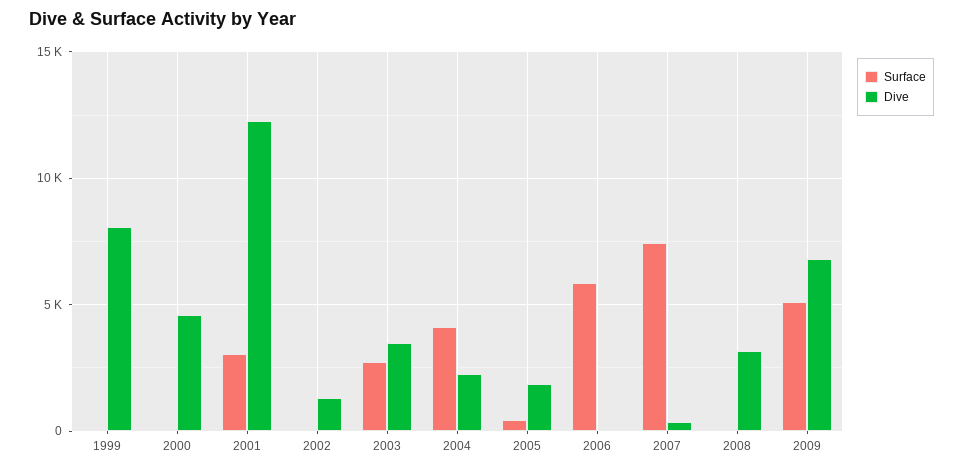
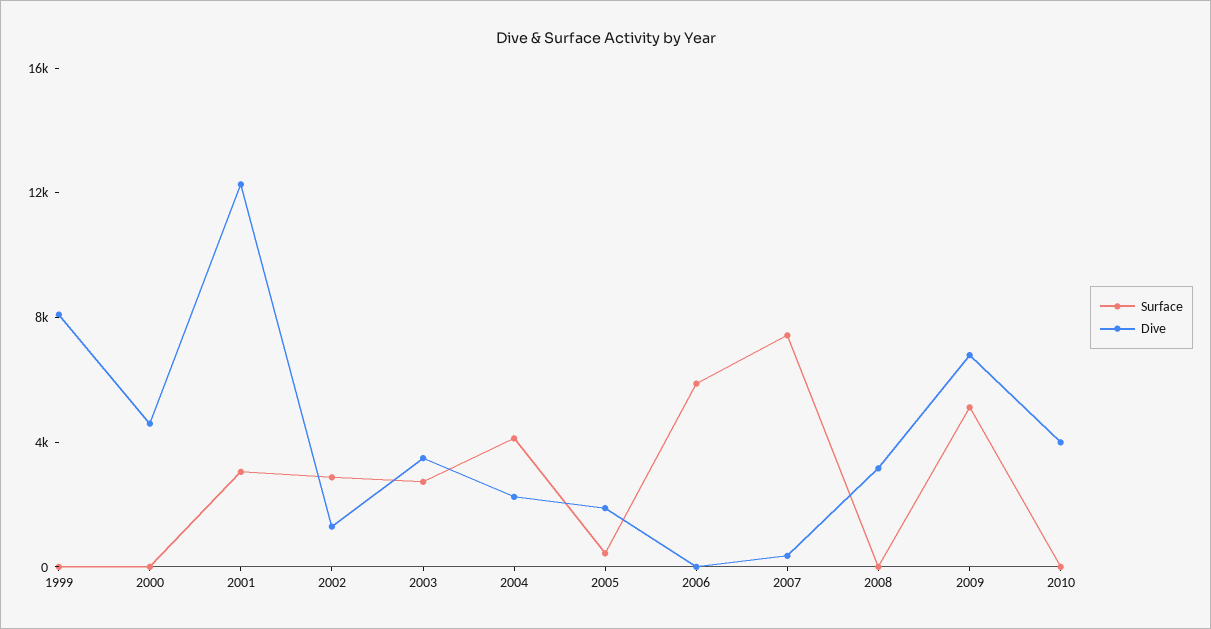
Surface, 2002: 0 -> 3000
Surface, 2010: none -> 0
Dive, 2010: none -> 4000

